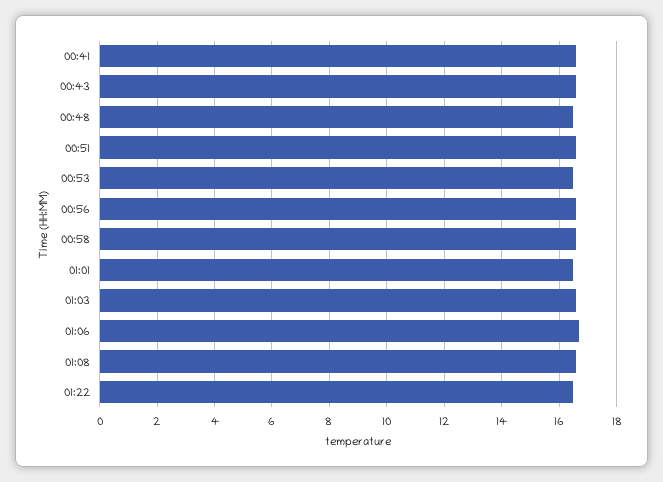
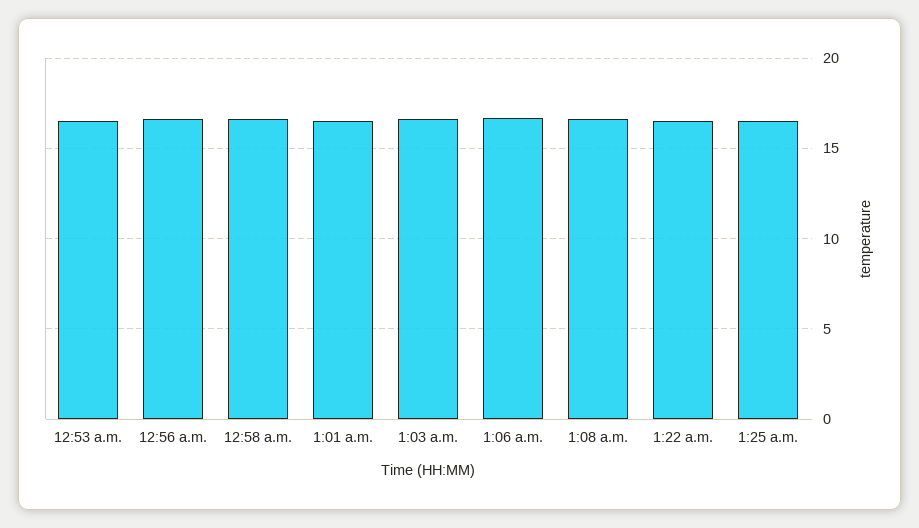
00:41: 16.5 -> none
00:43: 16.5 -> none
00:48: 16.5 -> none
00:51: 16.5 -> none
1:25 a.m.: none -> 16.5

